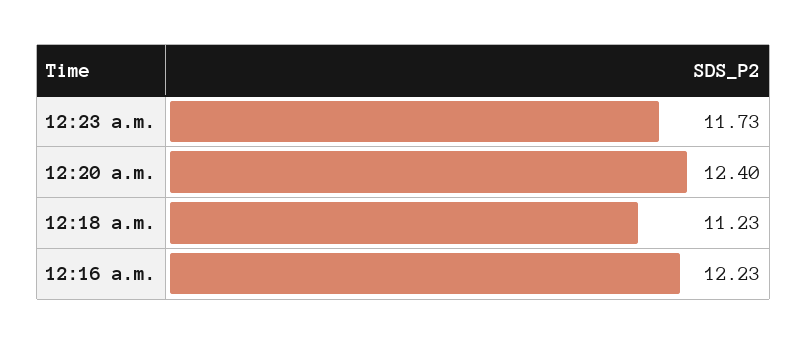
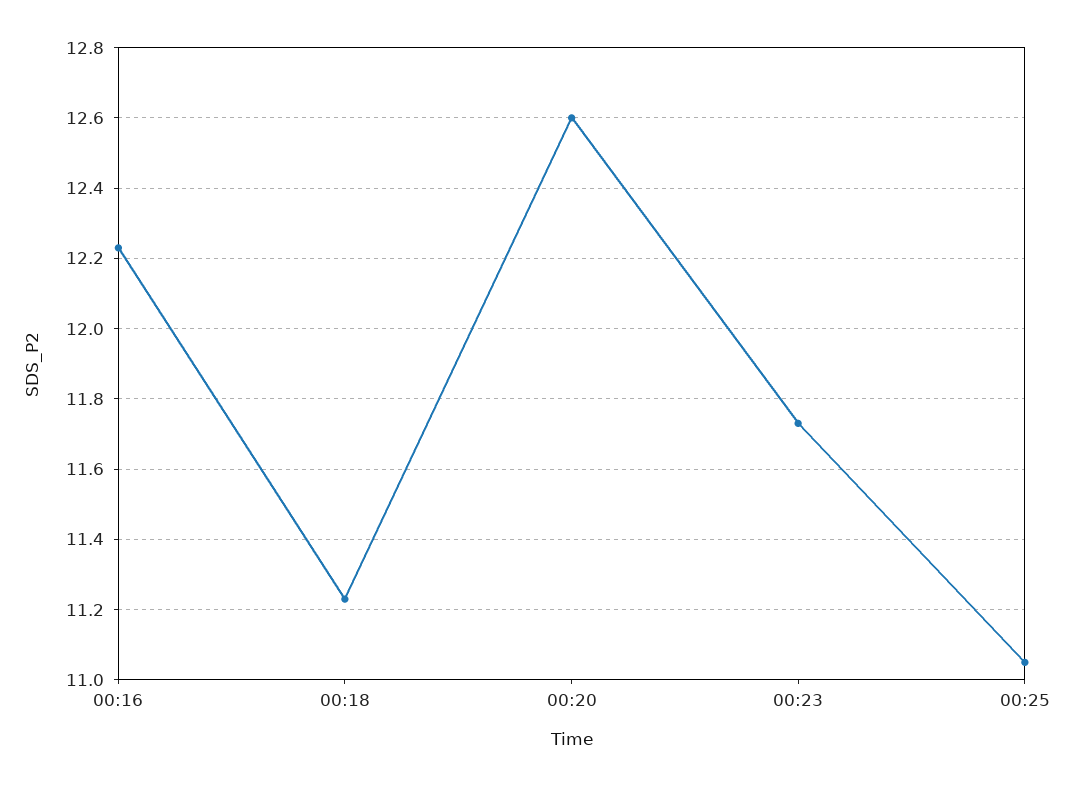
12:20 a.m.: 12.4 -> 12.6
00:25: none -> 11.05

